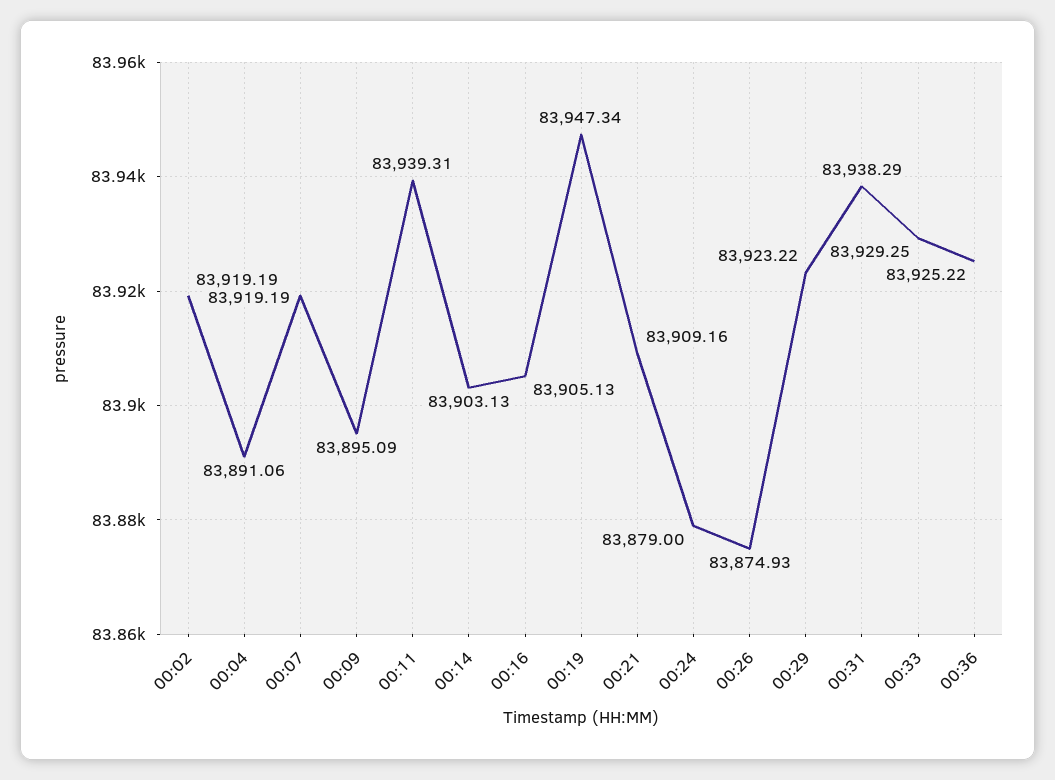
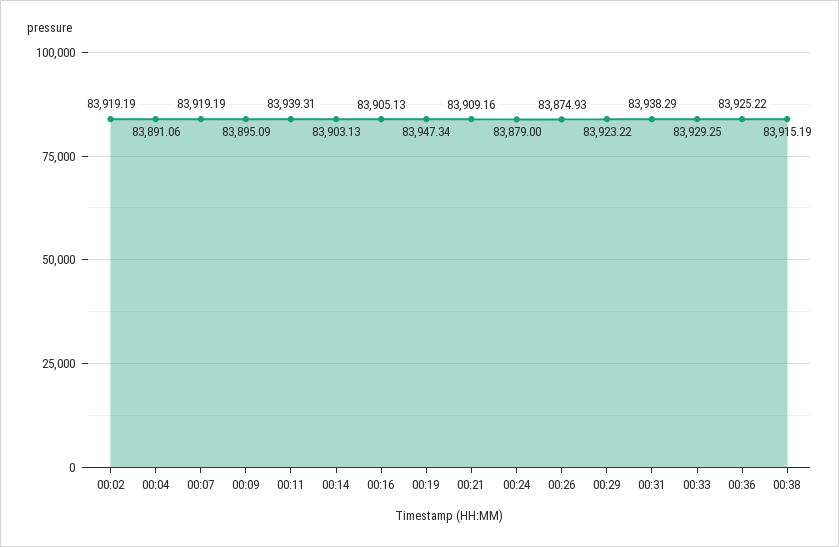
00:38: none -> 83915.19

